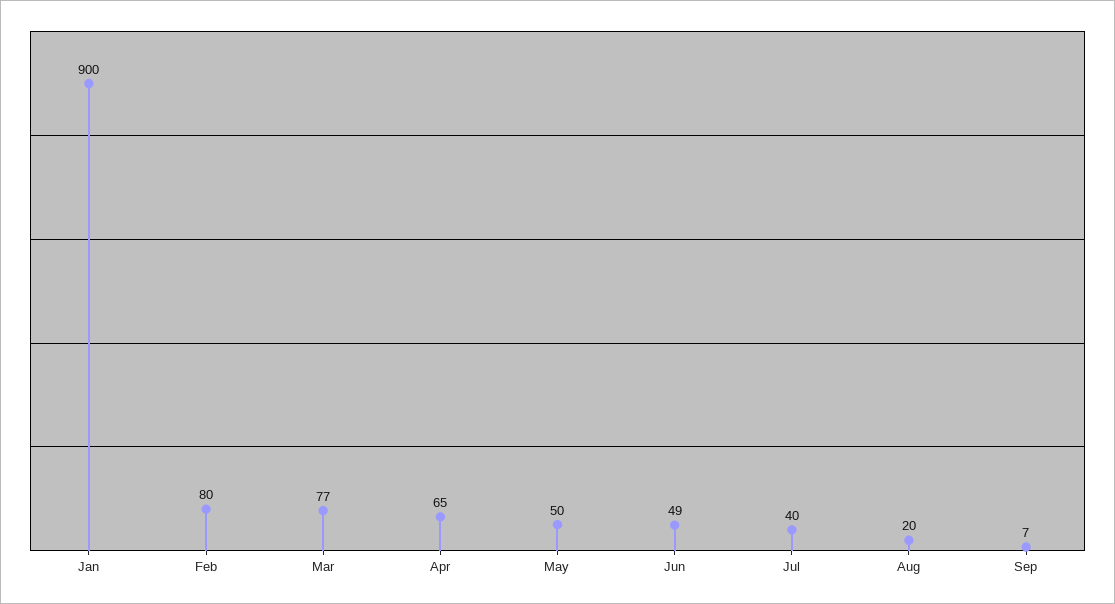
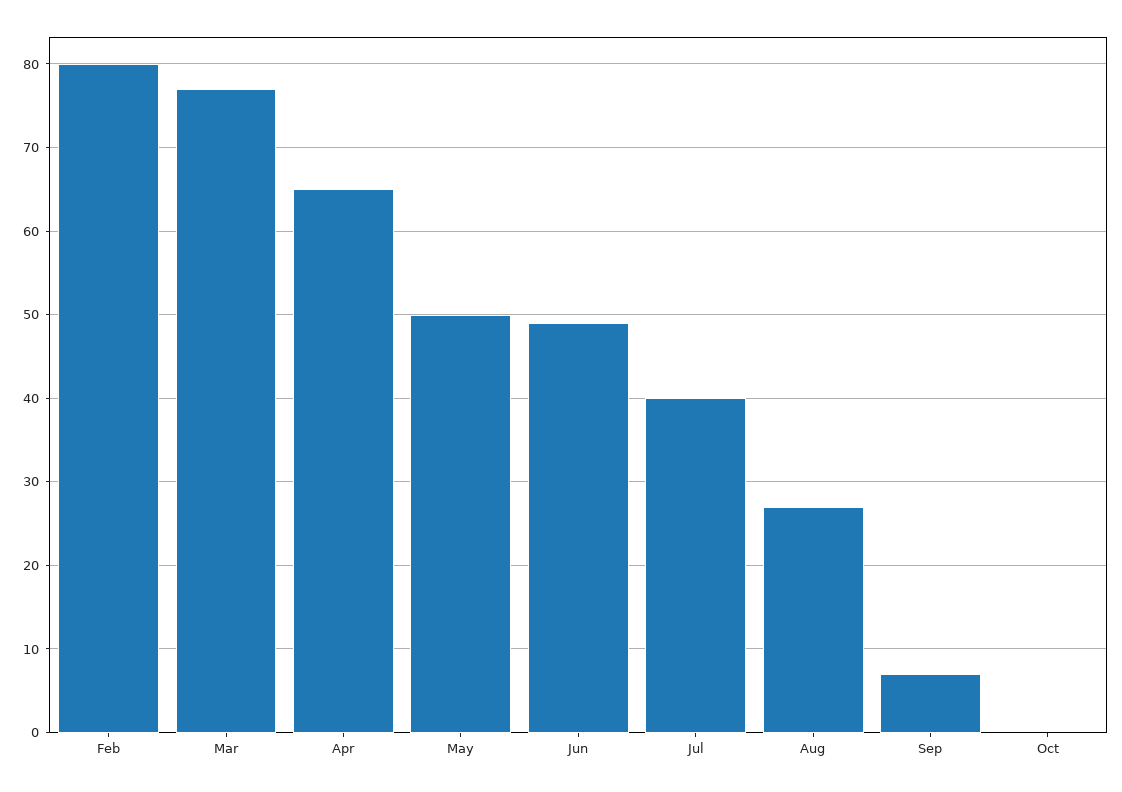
Jan: 900 -> none
Aug: 20 -> 27
Oct: none -> 0

